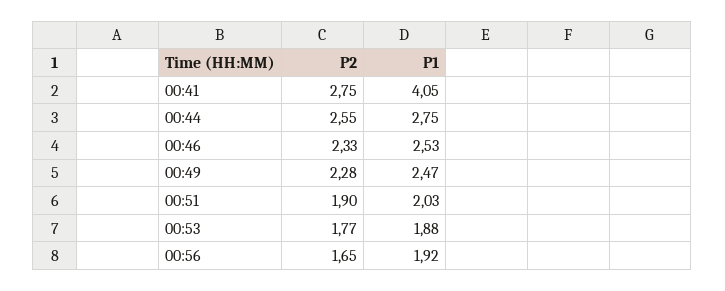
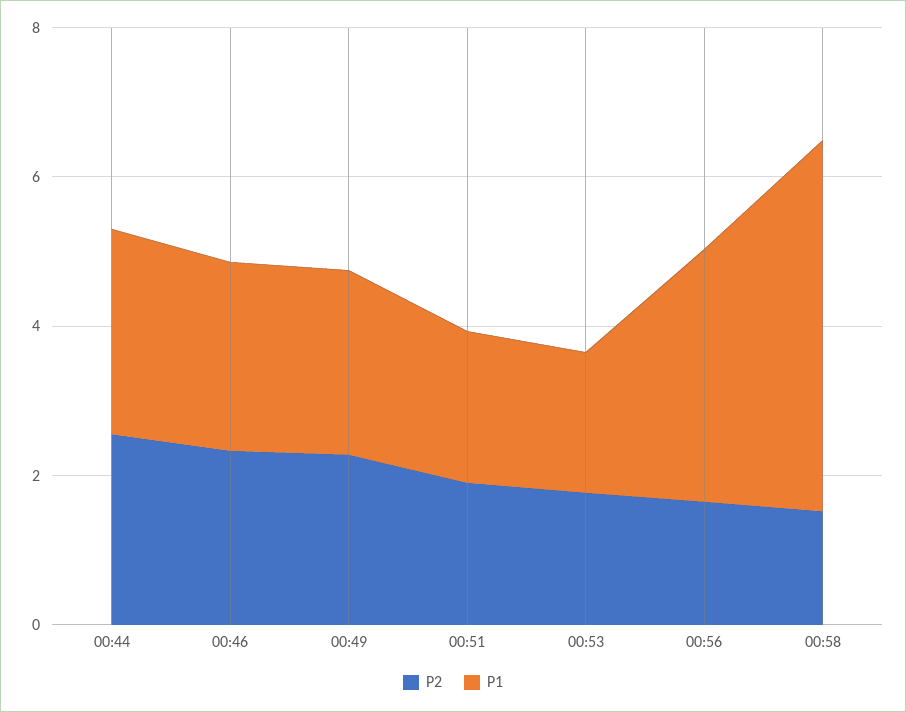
P2, 00:41: 2.75 -> none
P1, 00:41: 4.05 -> none
P1, 00:56: 1.92 -> 3.5
P2, 00:58: none -> 1.5
P1, 00:58: none -> 5

